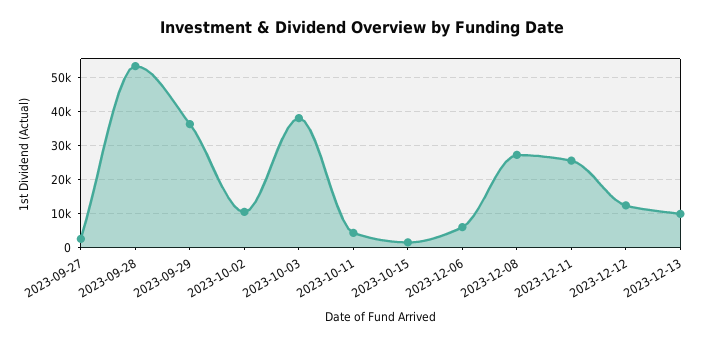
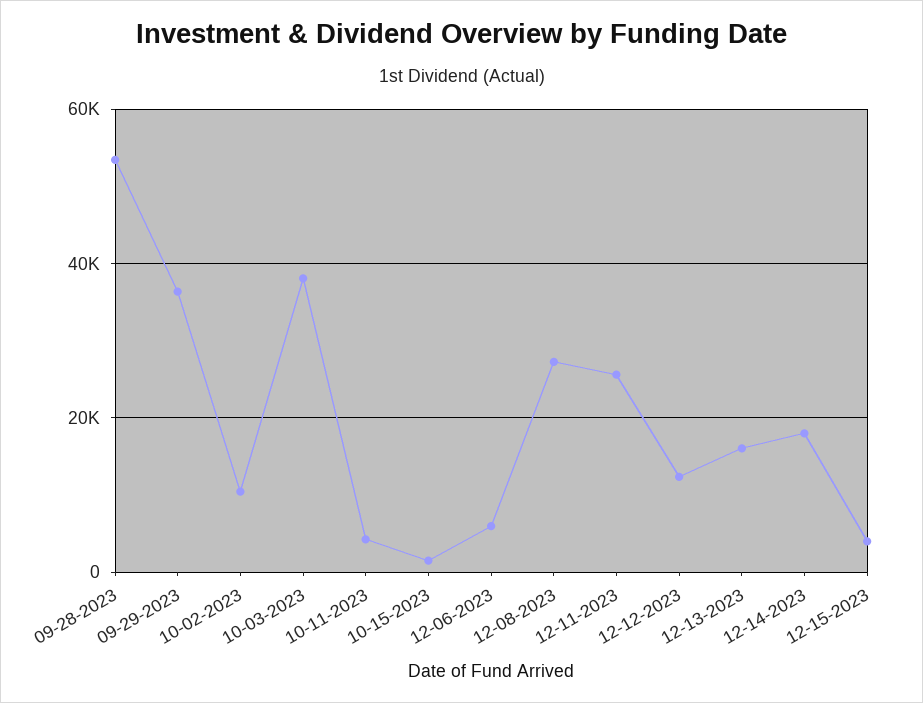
2023-09-27: 2000 -> none
2023-12-13: 10000 -> 16000
12-14-2023: none -> 18000
12-15-2023: none -> 4000

